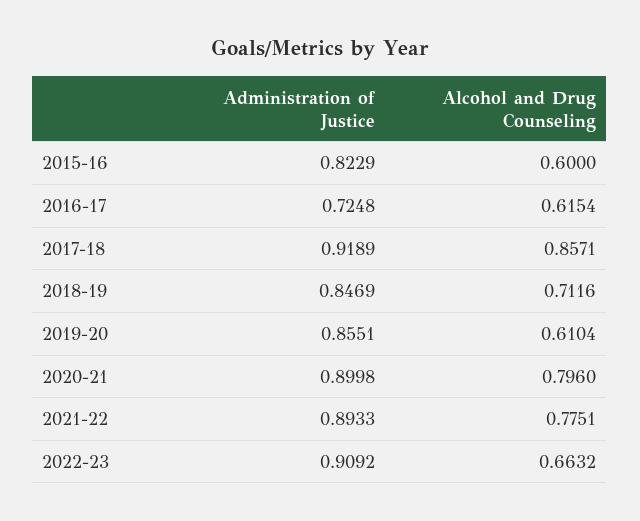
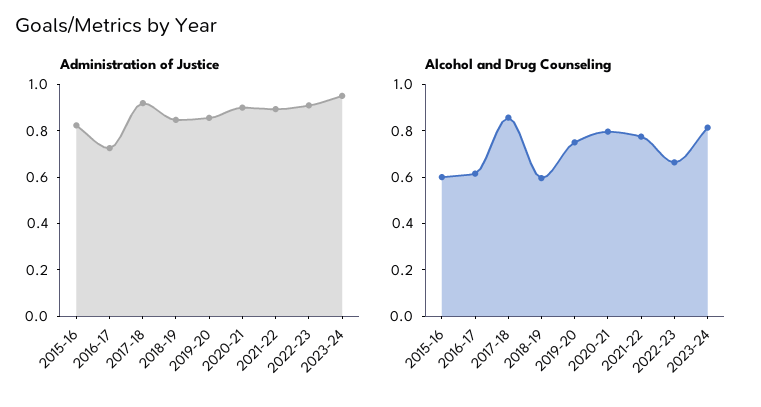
Alcohol and Drug Counseling, 2018-19: 0.7116 -> 0.6
Alcohol and Drug Counseling, 2019-20: 0.6104 -> 0.75
Administration of Justice, 2023-24: none -> 0.95
Alcohol and Drug Counseling, 2023-24: none -> 0.8

